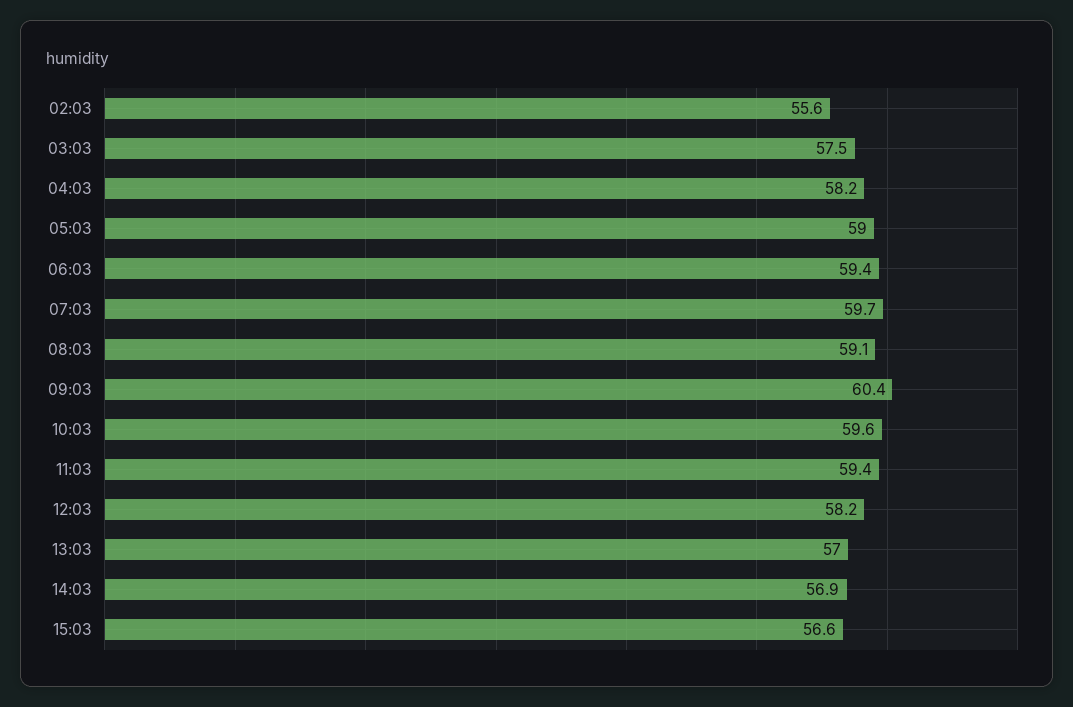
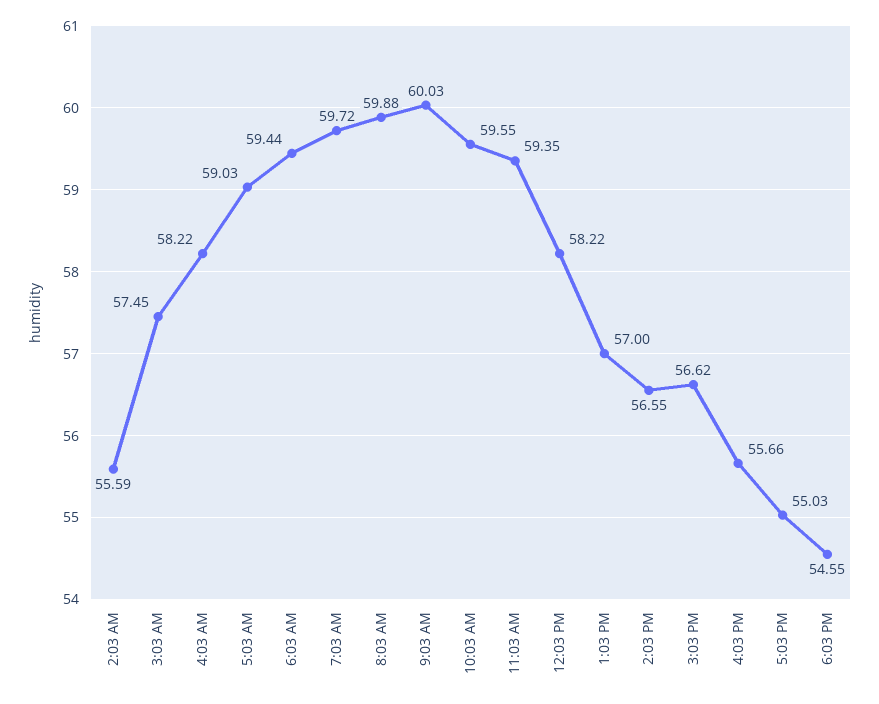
08:03: 59.1 -> 59.88
09:03: 60.4 -> 60.03
14:03: 56.9 -> 56.55
4:03 PM: none -> 55.66
5:03 PM: none -> 55.03
6:03 PM: none -> 54.55

